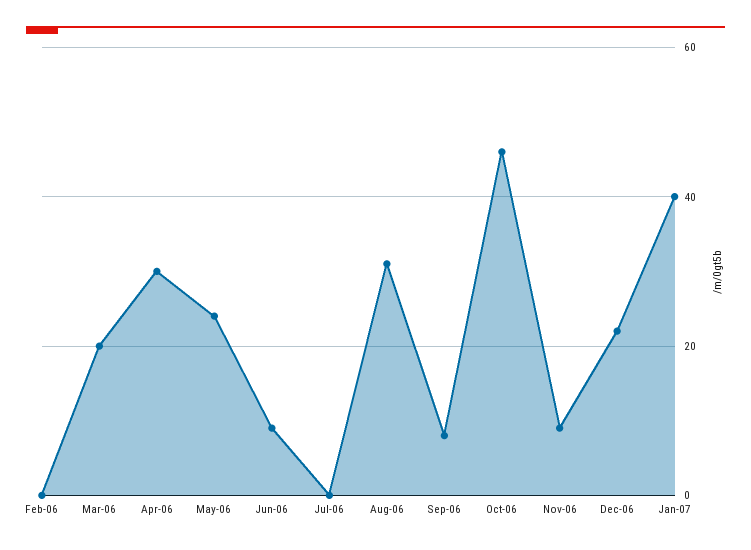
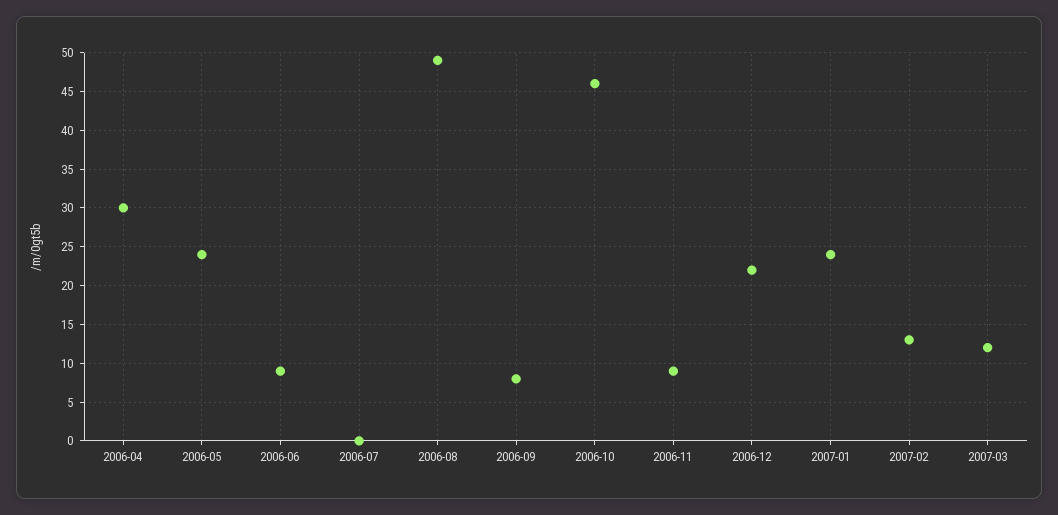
Feb-06: 0 -> none
Mar-06: 20 -> none
Aug-06: 30 -> 49
Jan-07: 40 -> 24
2007-02: none -> 13
2007-03: none -> 12

